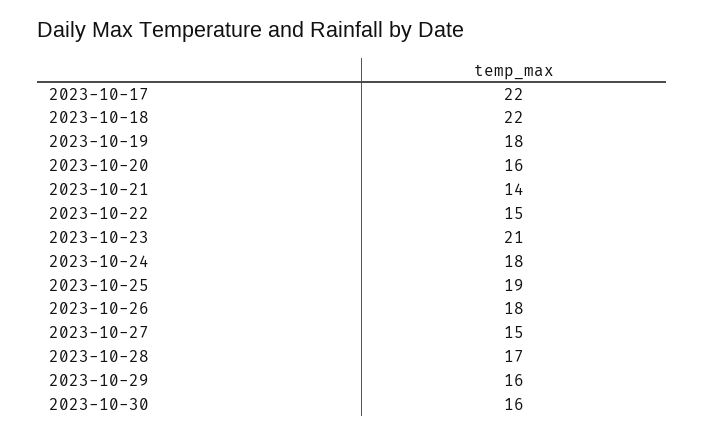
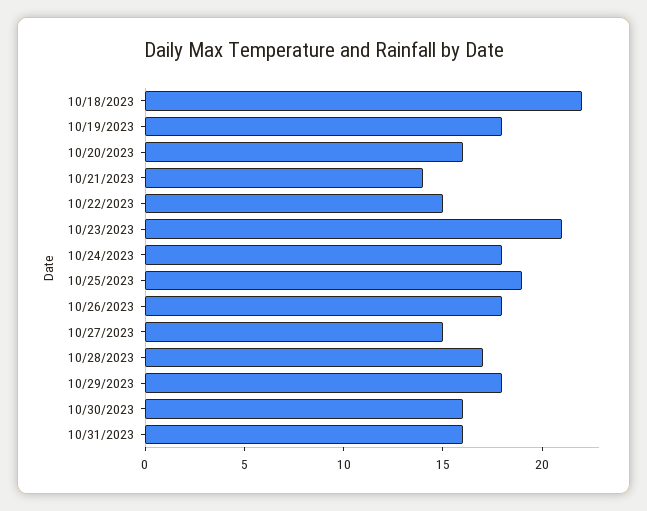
2023-10-17: 22 -> none
2023-10-29: 16 -> 18
10/31/2023: none -> 16

